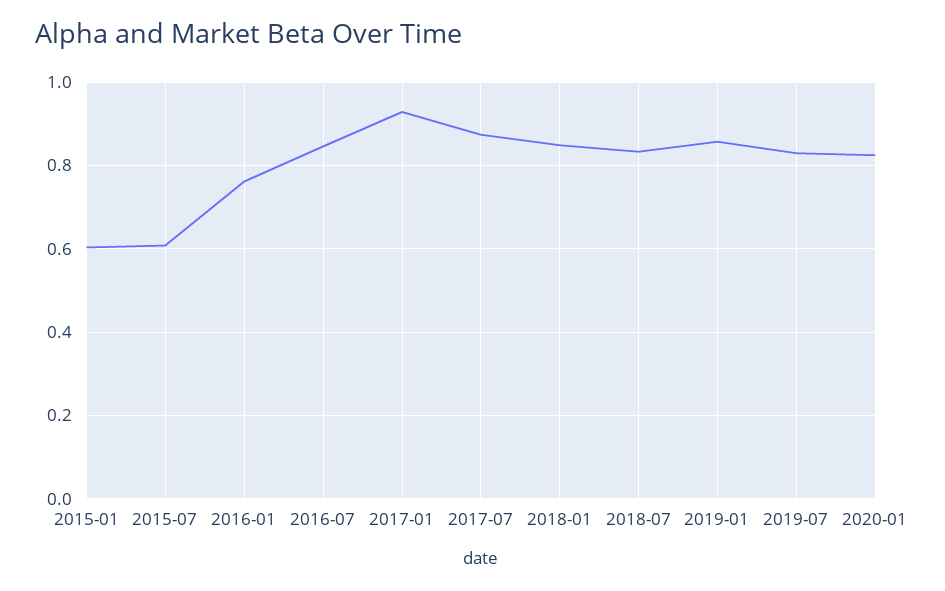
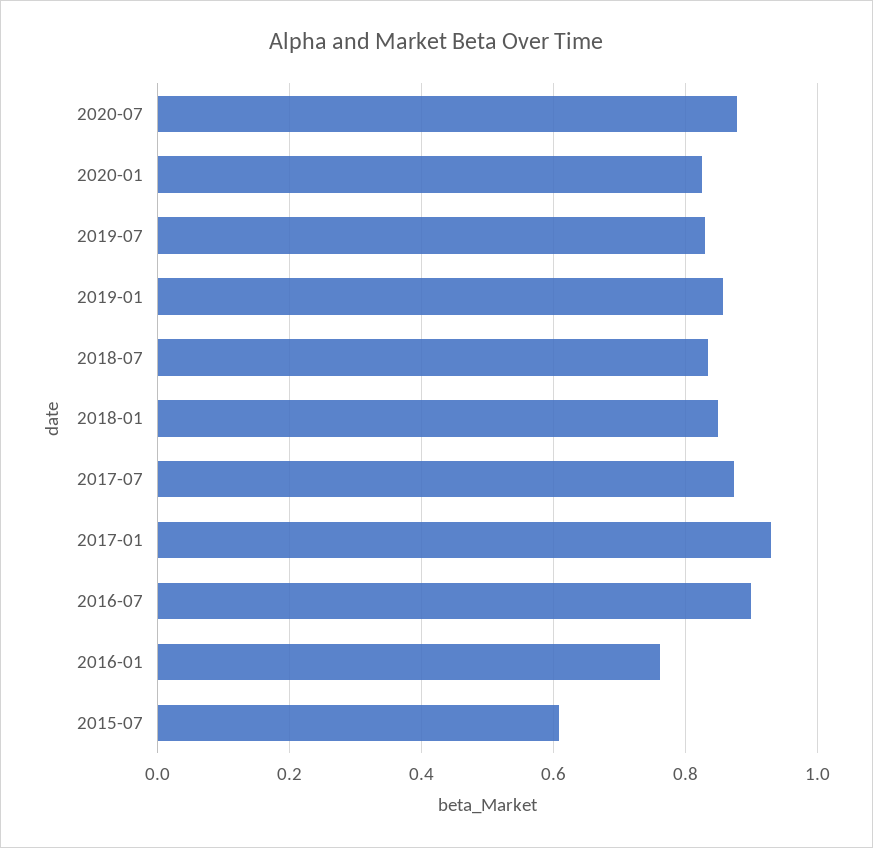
2015-01: 0.6 -> none
2016-07: 0.84 -> 0.9
2020-07: none -> 0.88

